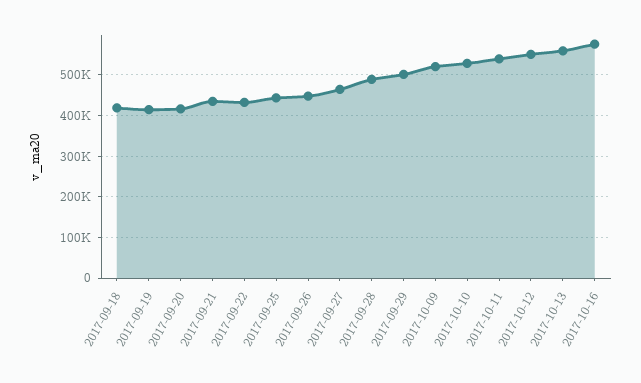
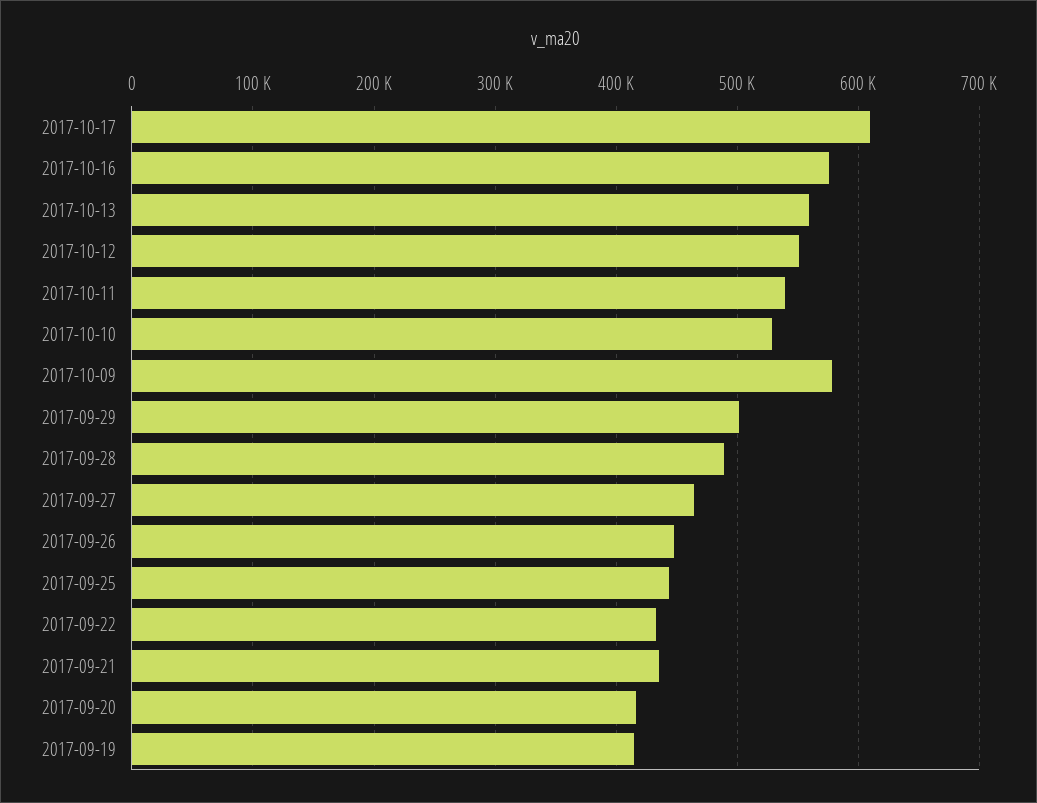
2017-09-18: 420000 -> none
2017-10-09: 520000 -> 580000
2017-10-17: none -> 610000

